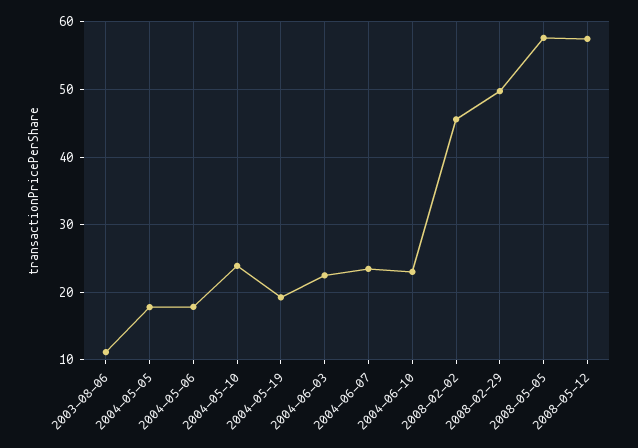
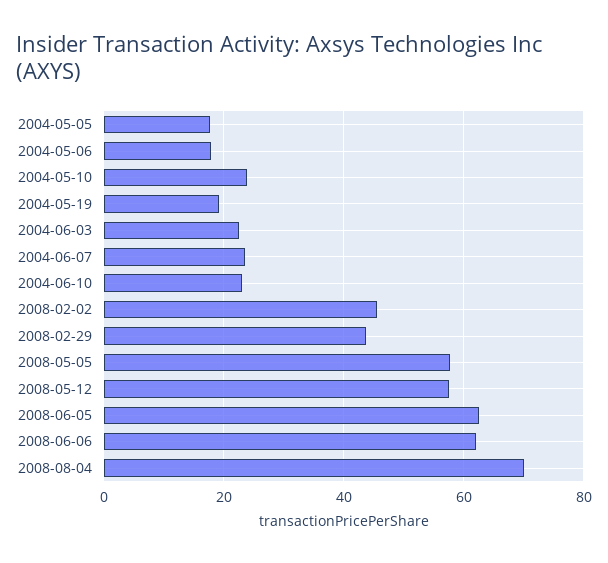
2003-08-06: 11 -> none
2008-02-29: 50 -> 44
2008-06-05: none -> 62
2008-06-06: none -> 62
2008-08-04: none -> 70

